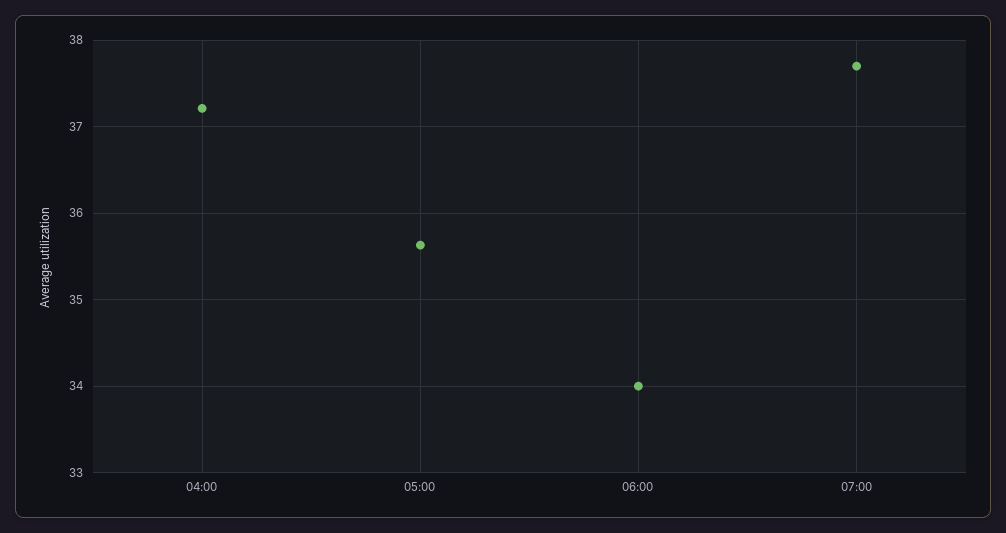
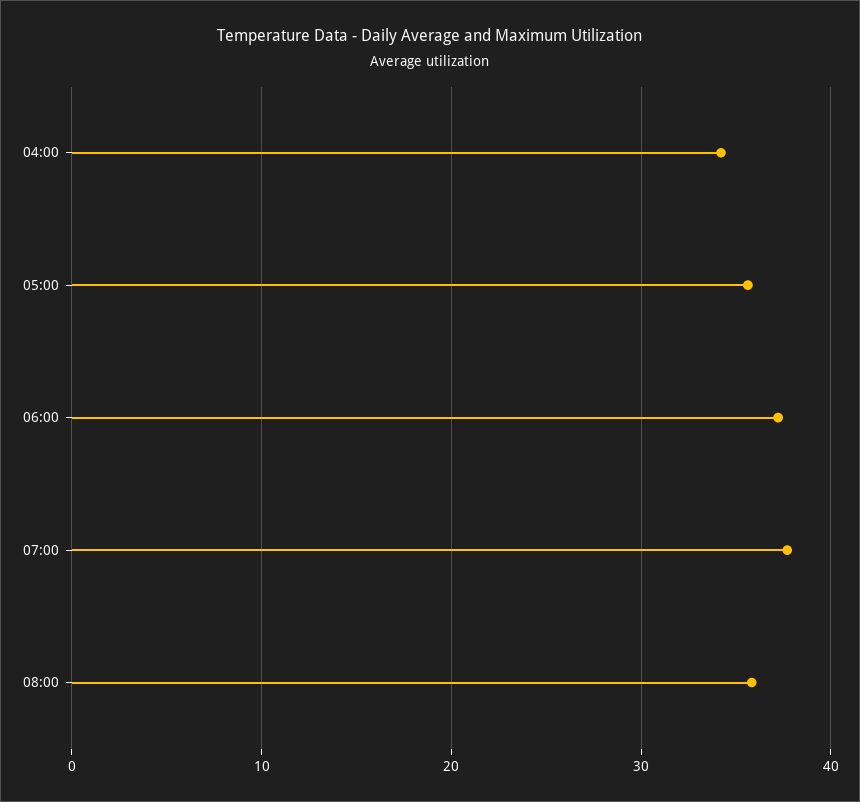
04:00: 37.2 -> 34
06:00: 34 -> 37
08:00: none -> 36

